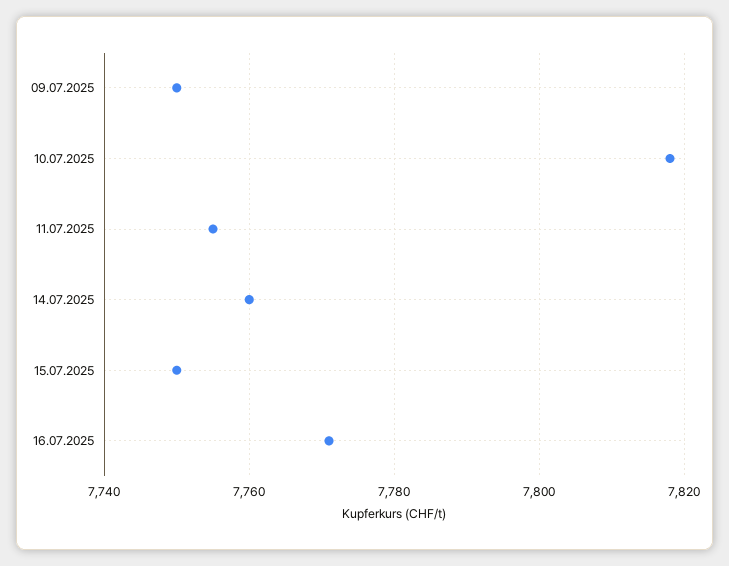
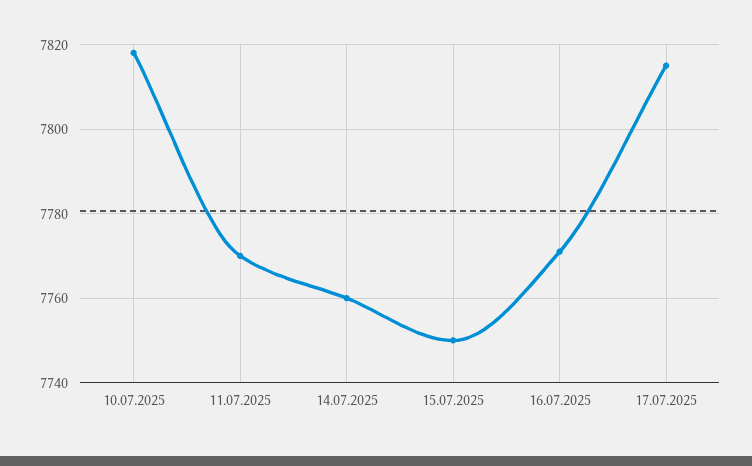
09.07.2025: 7750 -> none
11.07.2025: 7755 -> 7770
17.07.2025: none -> 7815

